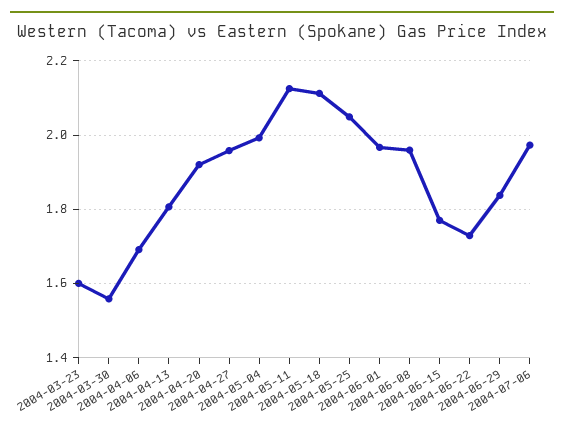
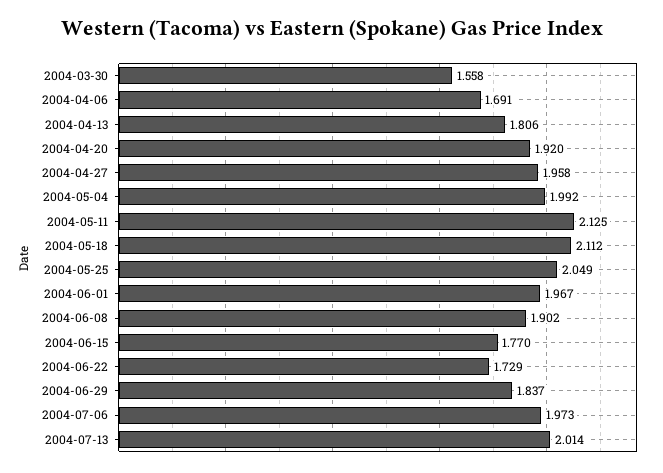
2004-03-23: 1.6 -> none
2004-06-08: 1.96 -> 1.902
2004-07-13: none -> 2.014

